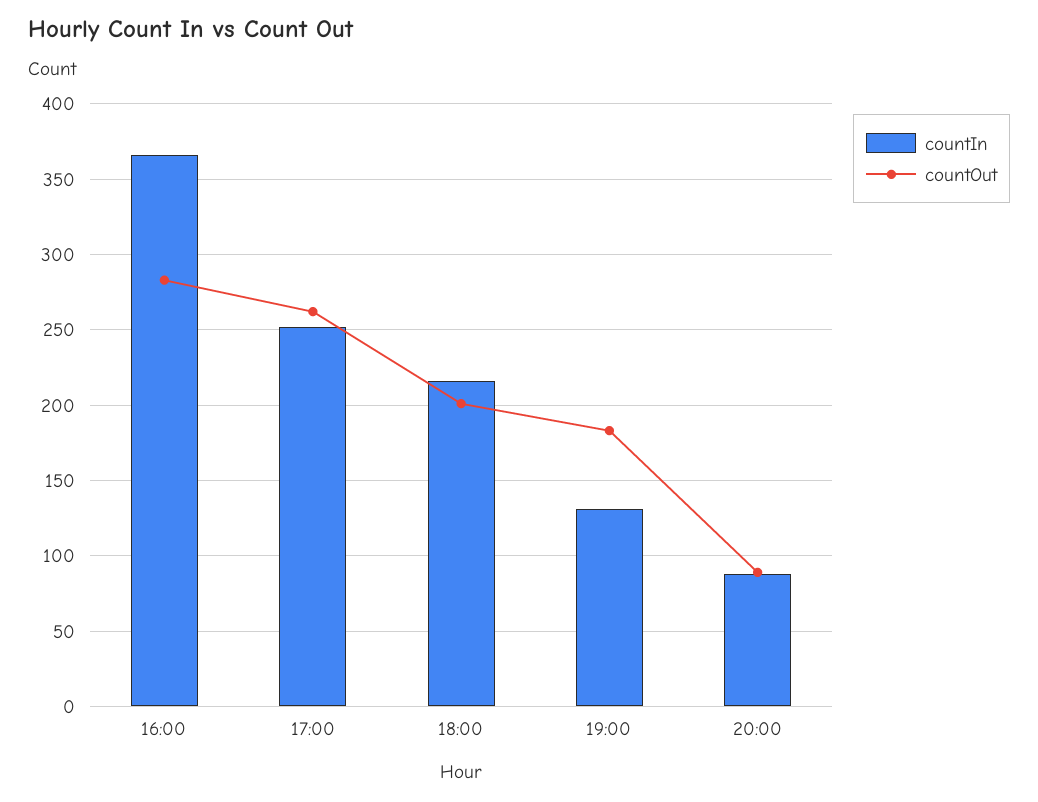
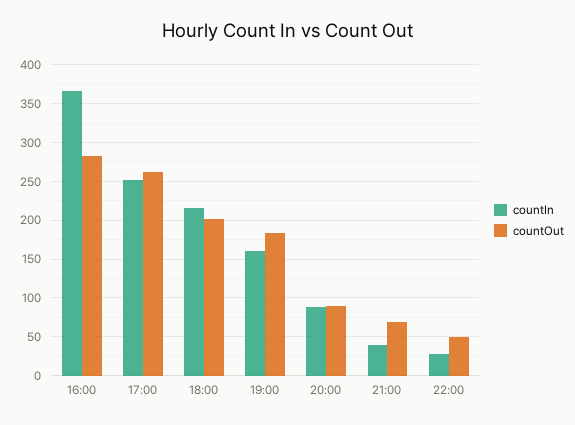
countIn, 19:00: 130 -> 160
countIn, 21:00: none -> 40
countOut, 21:00: none -> 70
countIn, 22:00: none -> 30
countOut, 22:00: none -> 50

